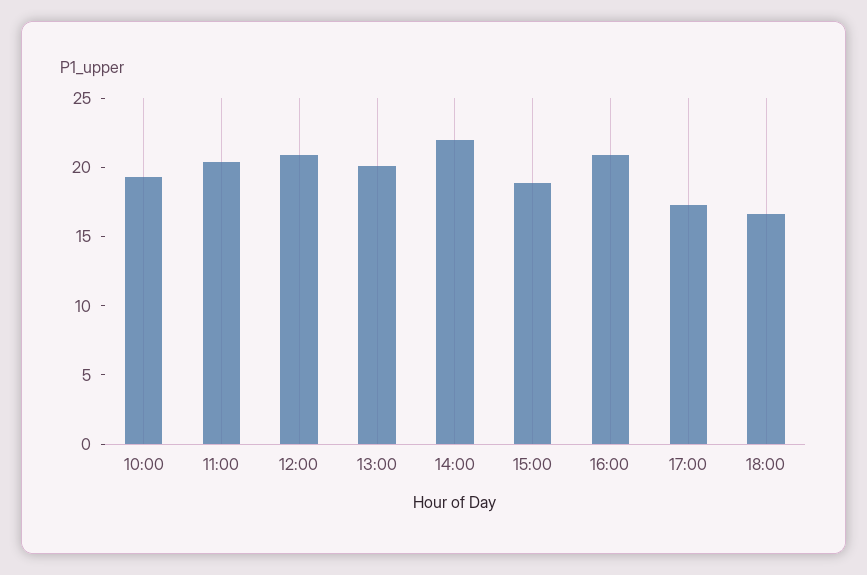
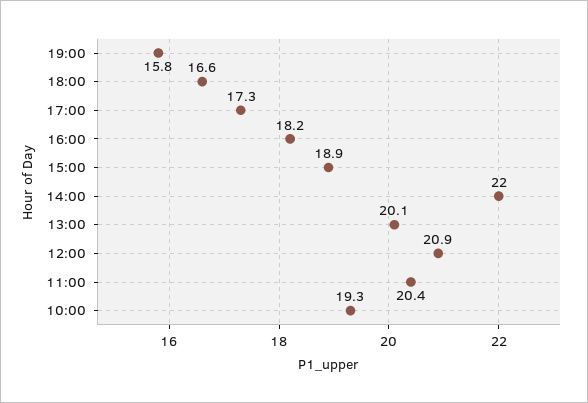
16:00: 21 -> 18.2
19:00: none -> 15.8

